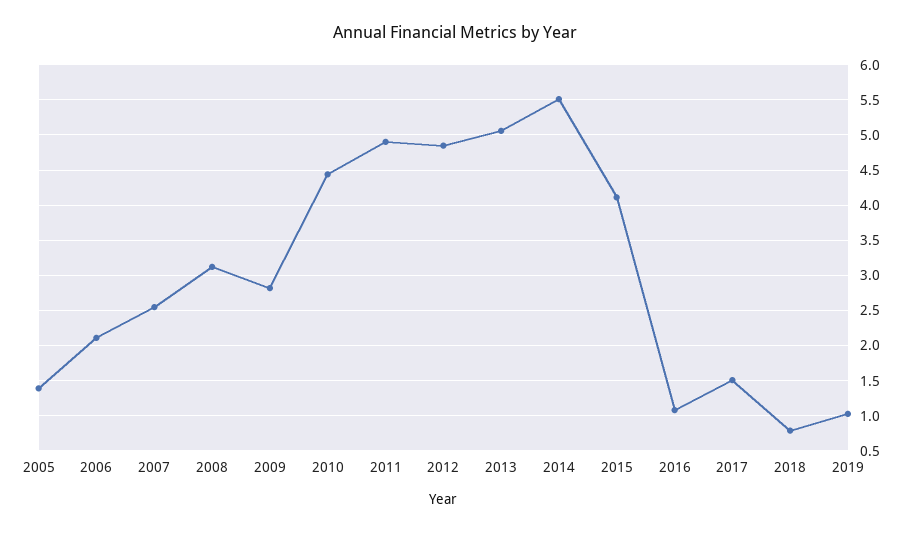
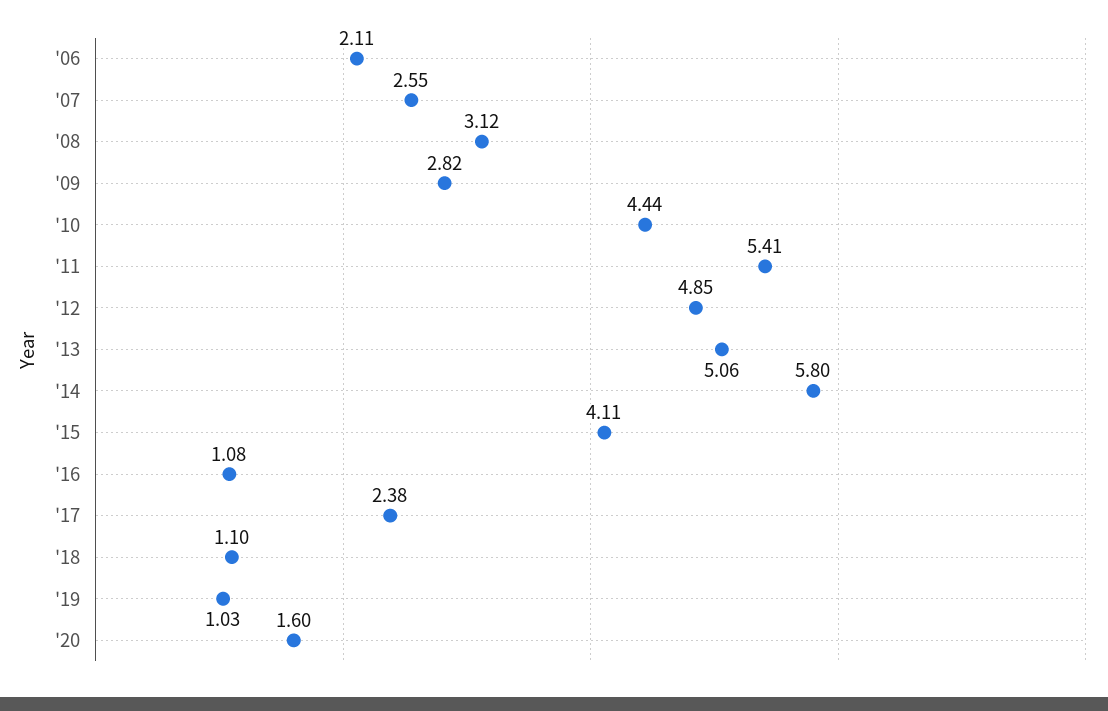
2005: 1.4 -> none
2011: 4.9 -> 5.41
2014: 5.5 -> 5.8
2017: 1.5 -> 2.38
2018: 0.8 -> 1.1
'20: none -> 1.6

